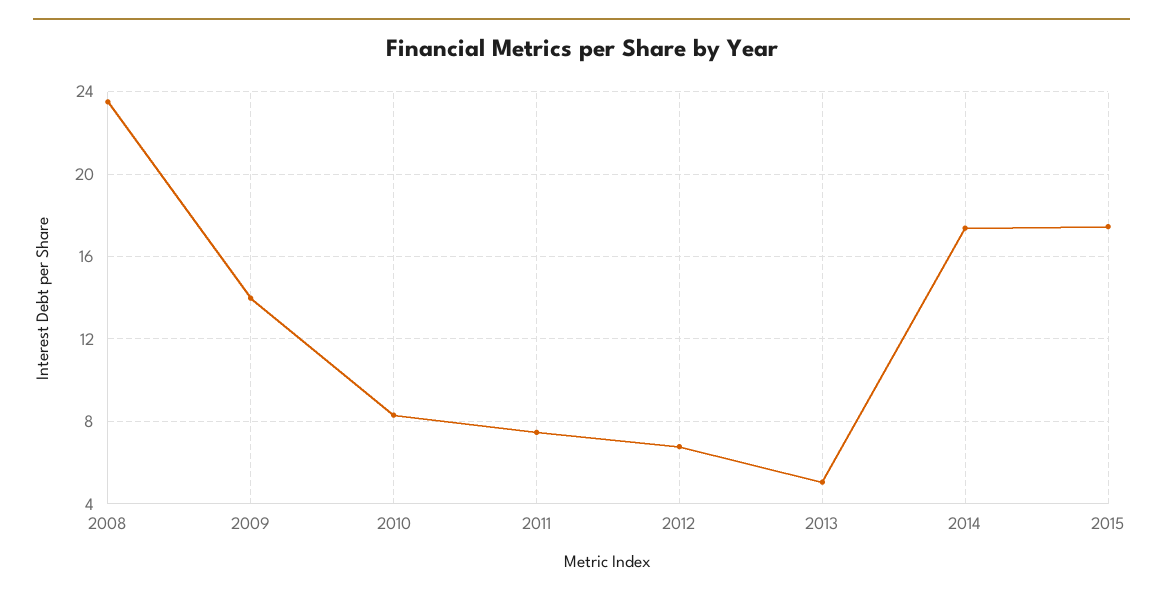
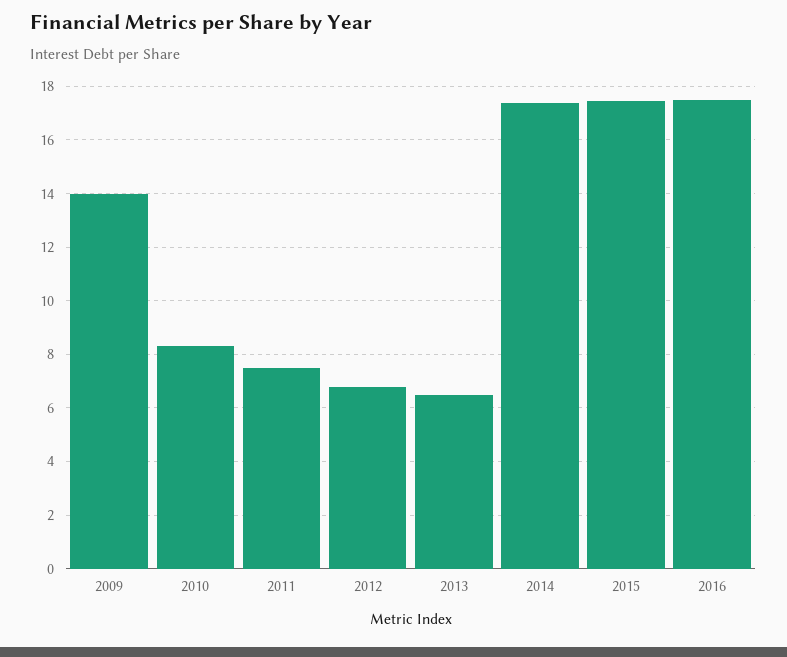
2008: 23.5 -> none
2013: 5 -> 6.5
2016: none -> 17.5

